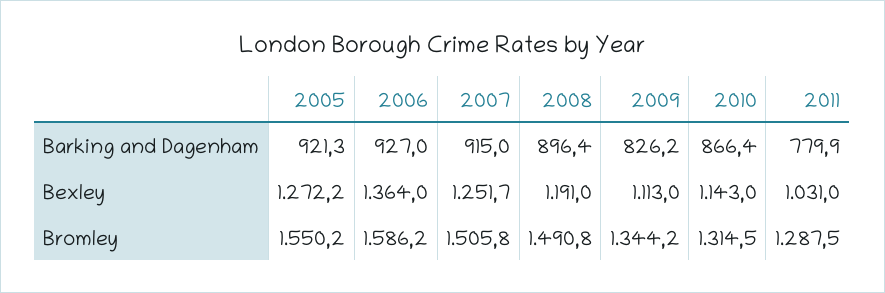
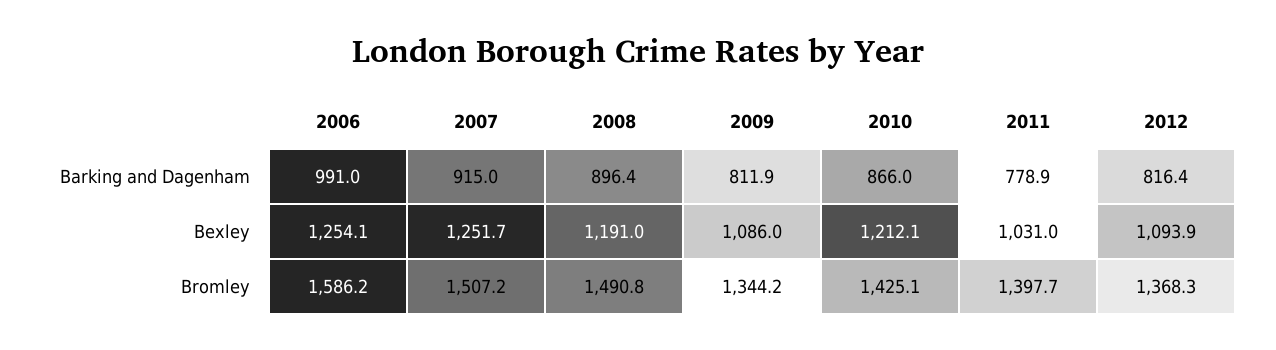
2005, Barking and Dagenham: 921.3 -> none
2006, Barking and Dagenham: 927 -> 991
2009, Barking and Dagenham: 826.2 -> 811.9
2010, Barking and Dagenham: 866.4 -> 866
2011, Barking and Dagenham: 779.9 -> 778.9
2005, Bexley: 1272.2 -> none
2006, Bexley: 1364 -> 1254.1
2009, Bexley: 1113 -> 1086
2010, Bexley: 1143 -> 1212.1
2005, Bromley: 1550.2 -> none
2007, Bromley: 1505.8 -> 1507.2
2010, Bromley: 1314.5 -> 1425.1
2011, Bromley: 1287.5 -> 1397.7
2012, Barking and Dagenham: none -> 816.4
2012, Bexley: none -> 1093.9
2012, Bromley: none -> 1368.3

